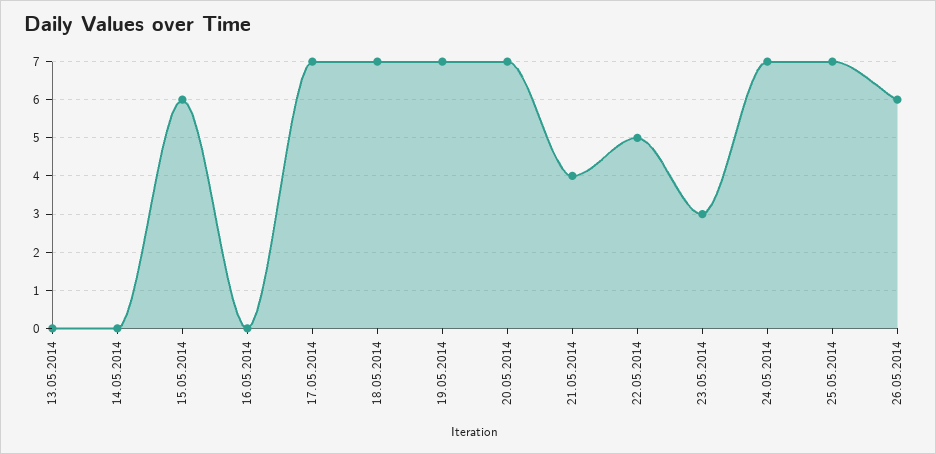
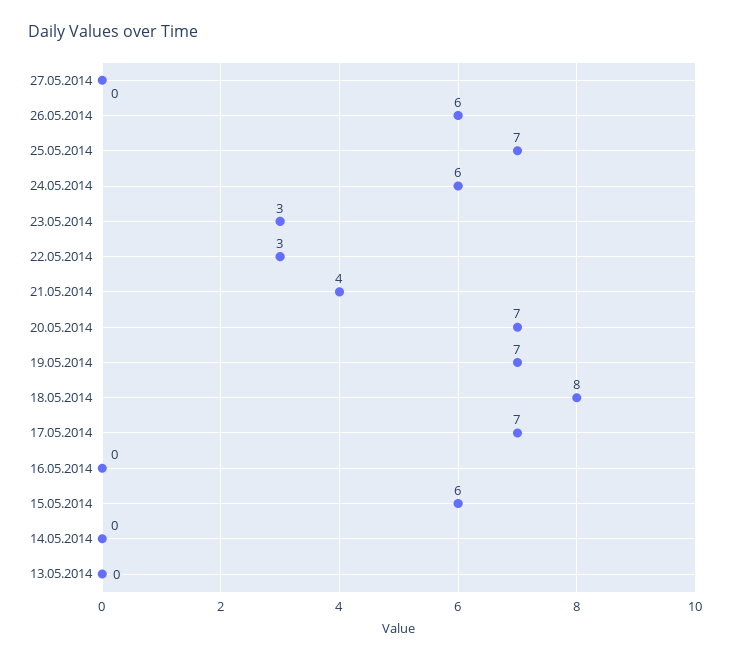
18.05.2014: 7 -> 8
22.05.2014: 5 -> 3
24.05.2014: 7 -> 6
27.05.2014: none -> 0

